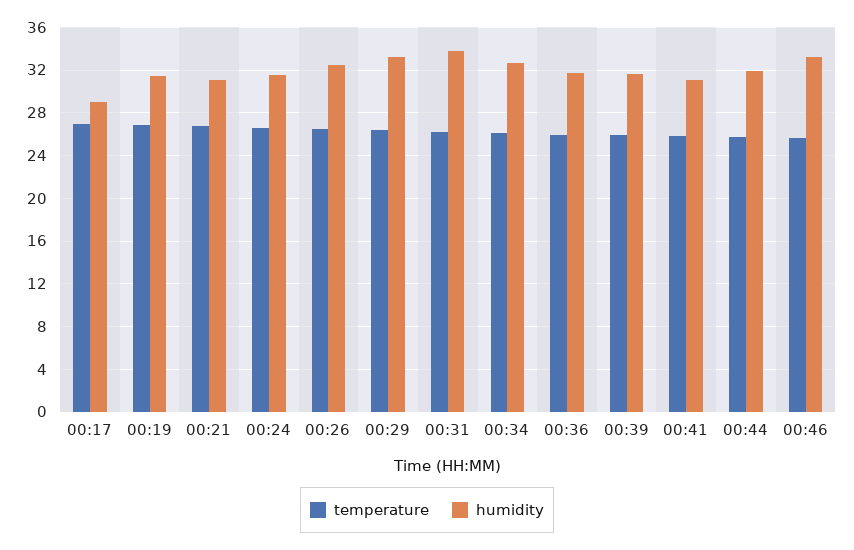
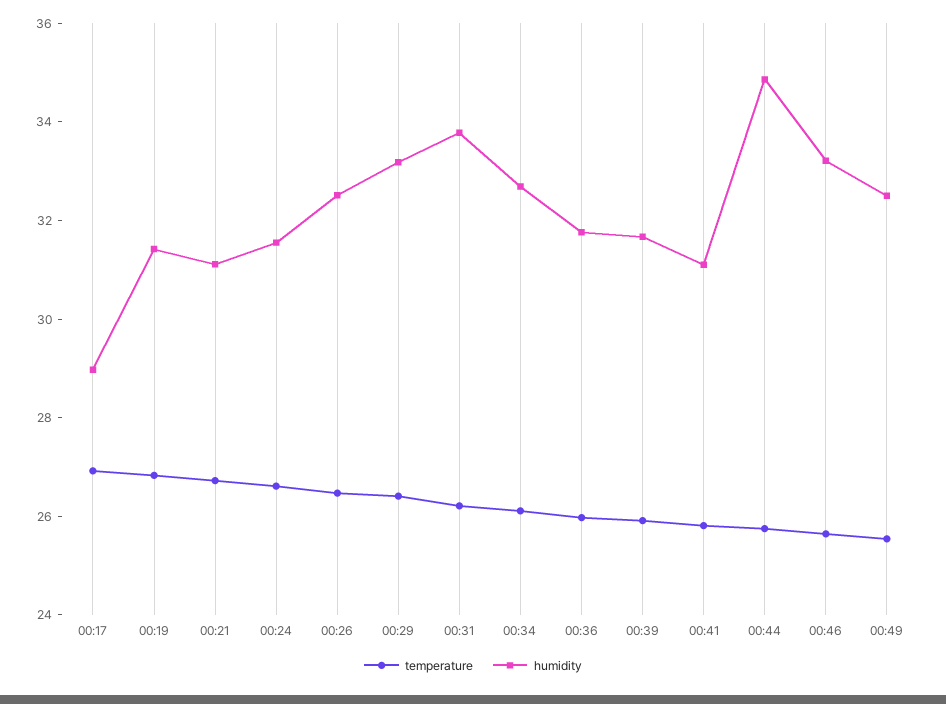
humidity, 00:44: 32 -> 35
temperature, 00:49: none -> 25.5
humidity, 00:49: none -> 32.5

